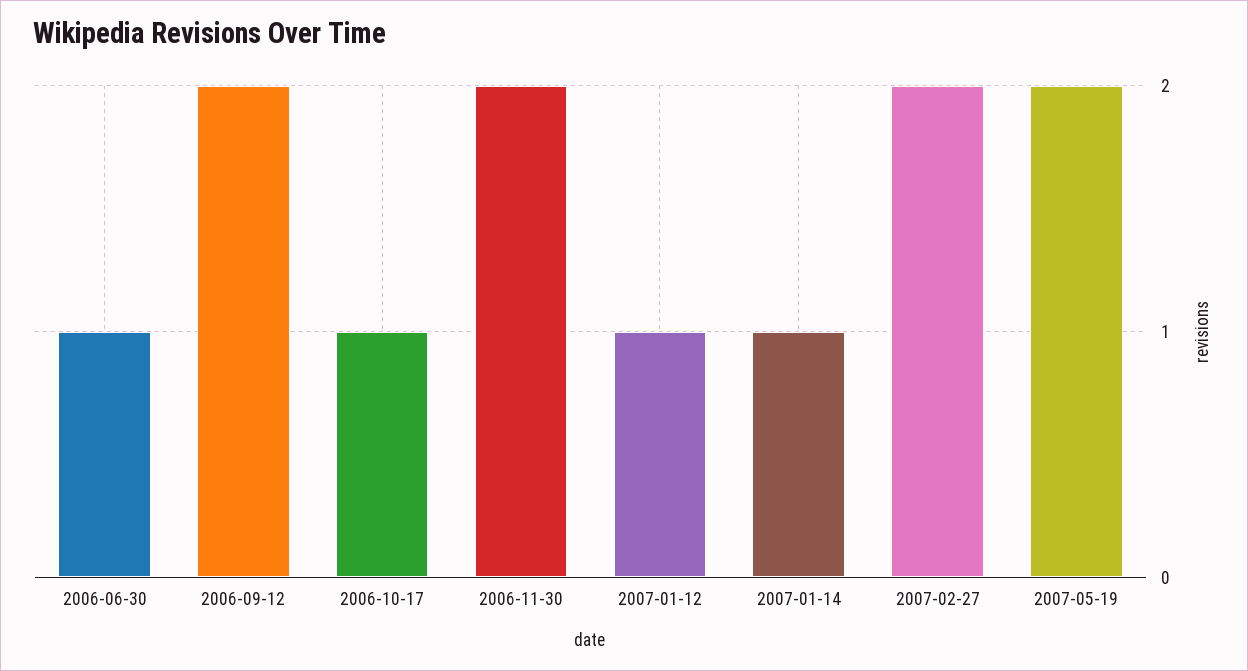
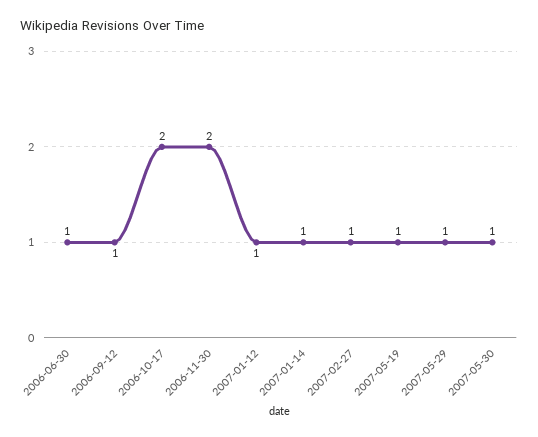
2006-09-12: 2 -> 1
2006-10-17: 1 -> 2
2007-02-27: 2 -> 1
2007-05-19: 2 -> 1
2007-05-29: none -> 1
2007-05-30: none -> 1

